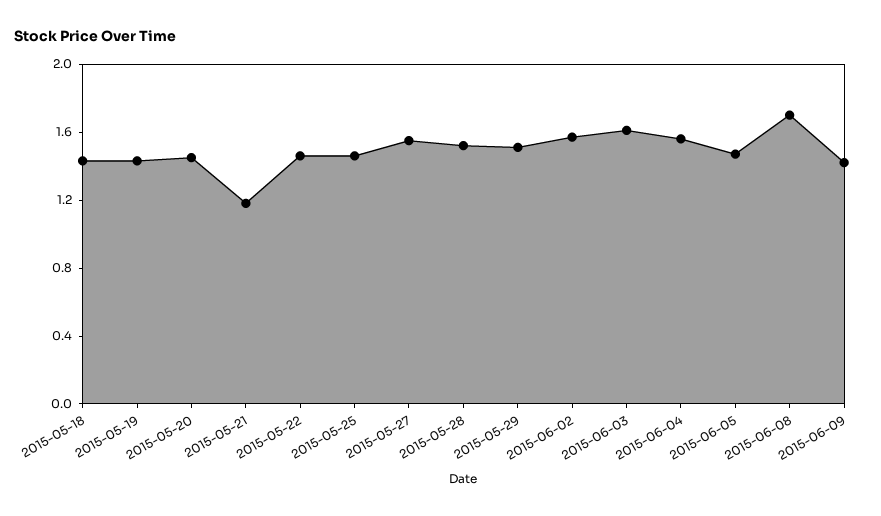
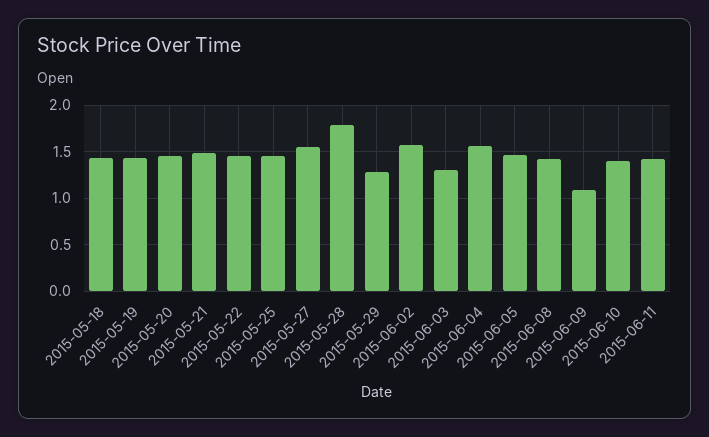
2015-05-21: 1.2 -> 1.5
2015-05-28: 1.5 -> 1.8
2015-05-29: 1.5 -> 1.3
2015-06-03: 1.6 -> 1.3
2015-06-08: 1.7 -> 1.4
2015-06-09: 1.4 -> 1.1
2015-06-10: none -> 1.4
2015-06-11: none -> 1.4

